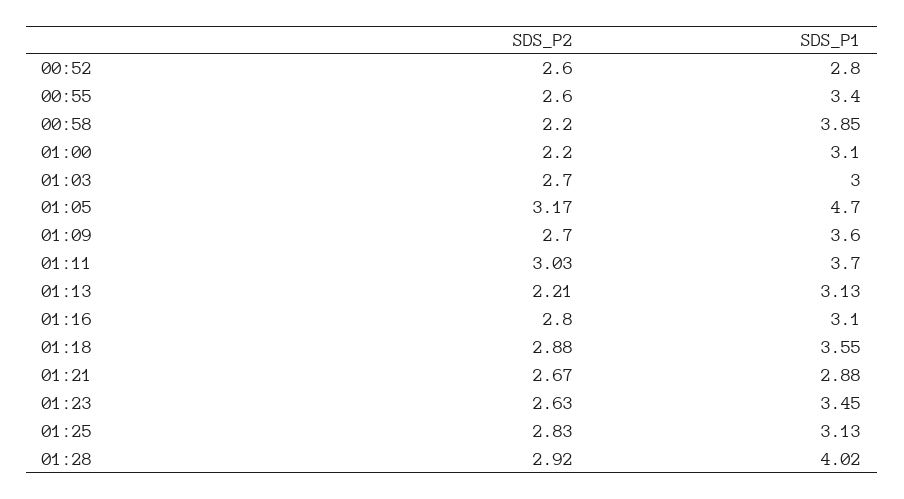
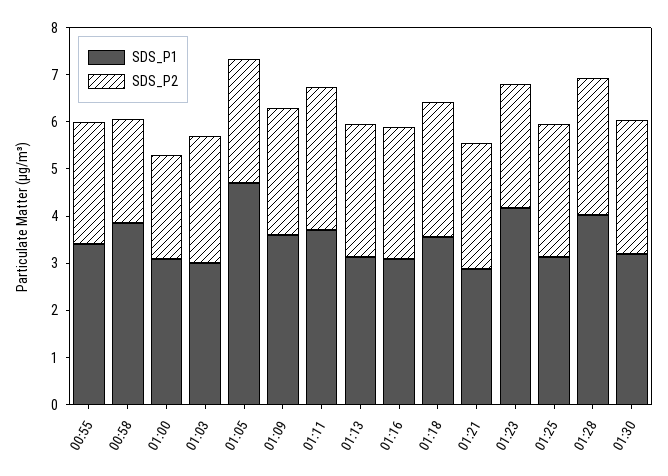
SDS_P2, 00:52: 2.6 -> none
SDS_P1, 00:52: 2.8 -> none
SDS_P2, 01:05: 3.17 -> 2.6
SDS_P2, 01:13: 2.21 -> 2.8
SDS_P1, 01:23: 3.45 -> 4.2
SDS_P1, 01:30: none -> 3.2
SDS_P2, 01:30: none -> 2.8

